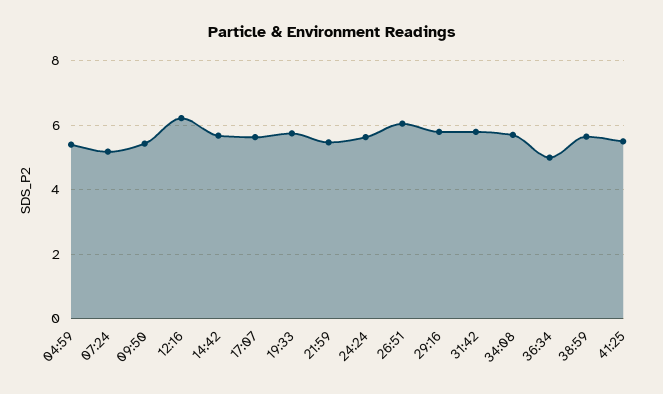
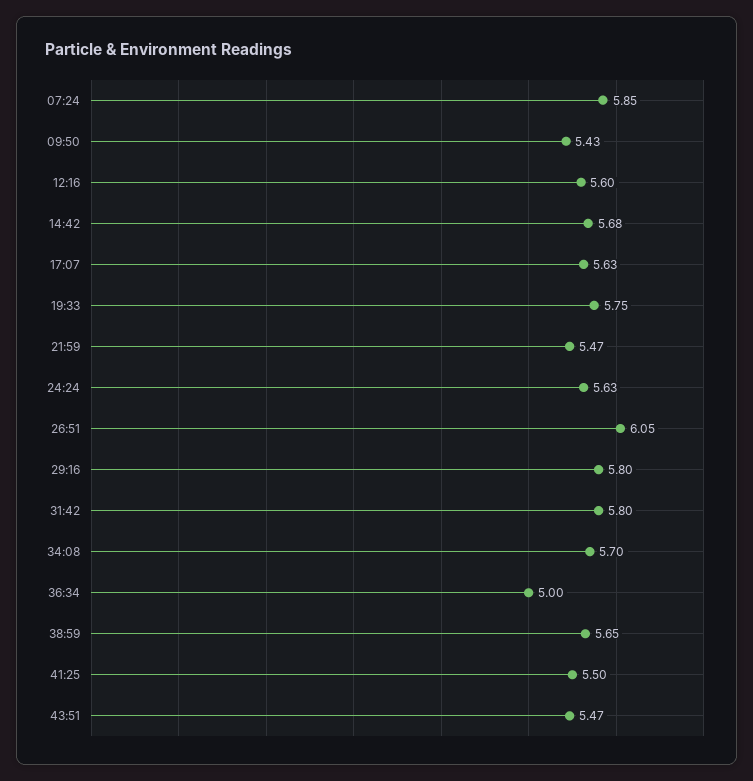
04:59: 5.4 -> none
07:24: 5.2 -> 5.85
12:16: 6.2 -> 5.6
43:51: none -> 5.47

